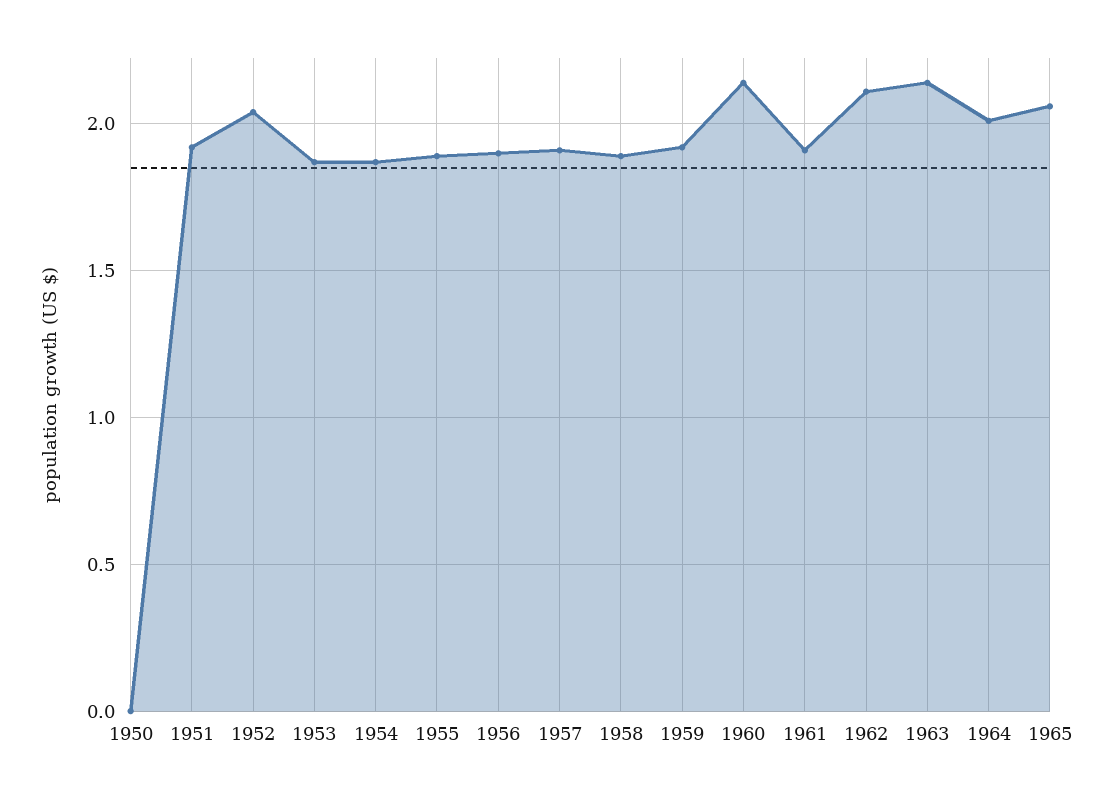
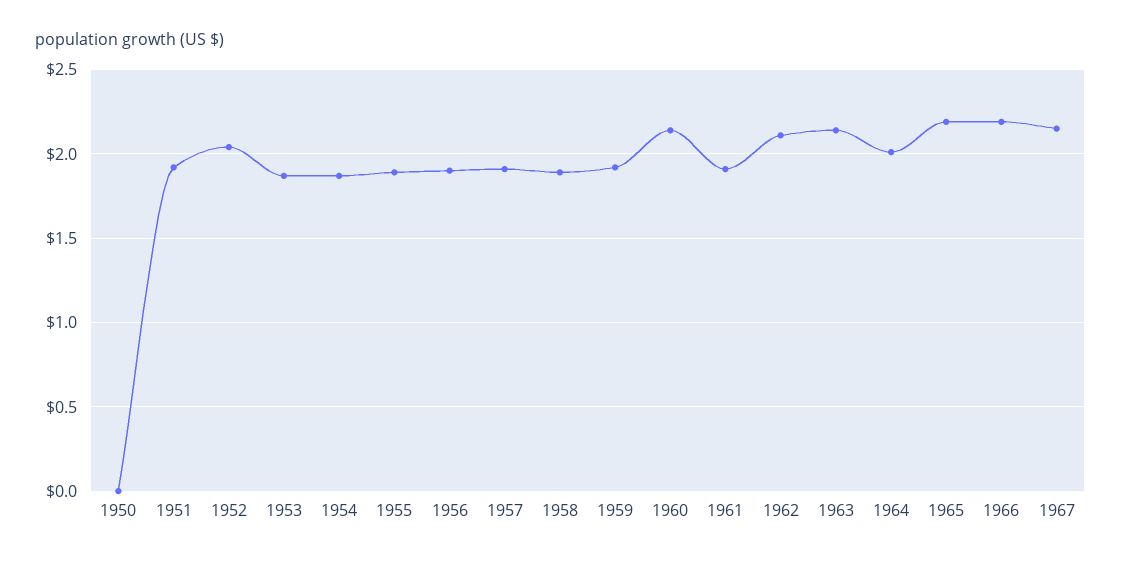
1965: 2.05 -> 2.2
1966: none -> 2.2
1967: none -> 2.15

